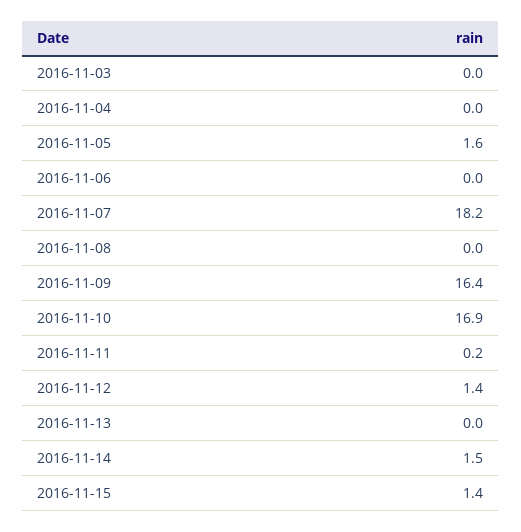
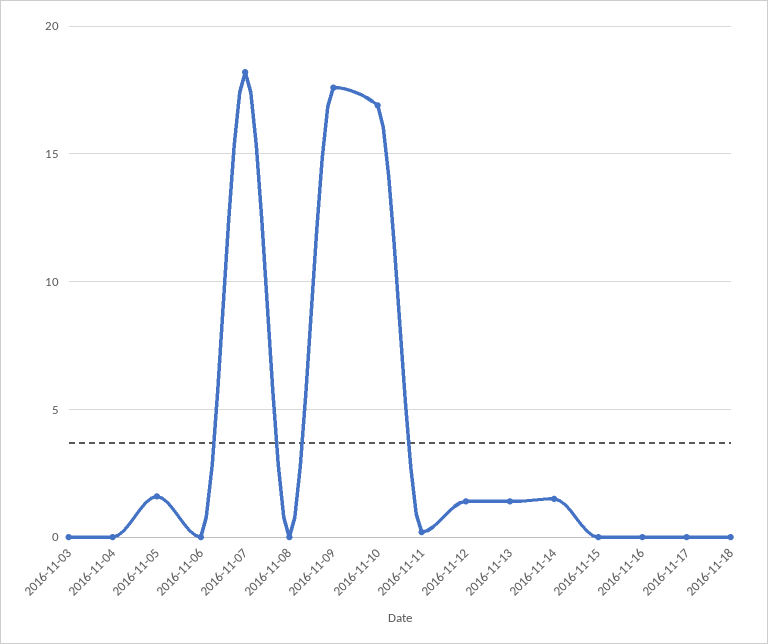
2016-11-09: 16.4 -> 17.5
2016-11-13: 0 -> 1.5
2016-11-15: 1.4 -> 0
2016-11-16: none -> 0
2016-11-17: none -> 0
2016-11-18: none -> 0

